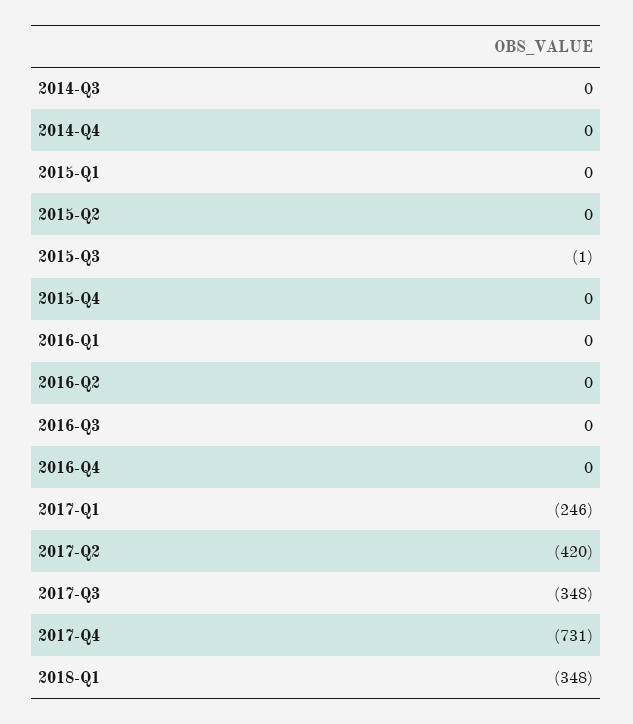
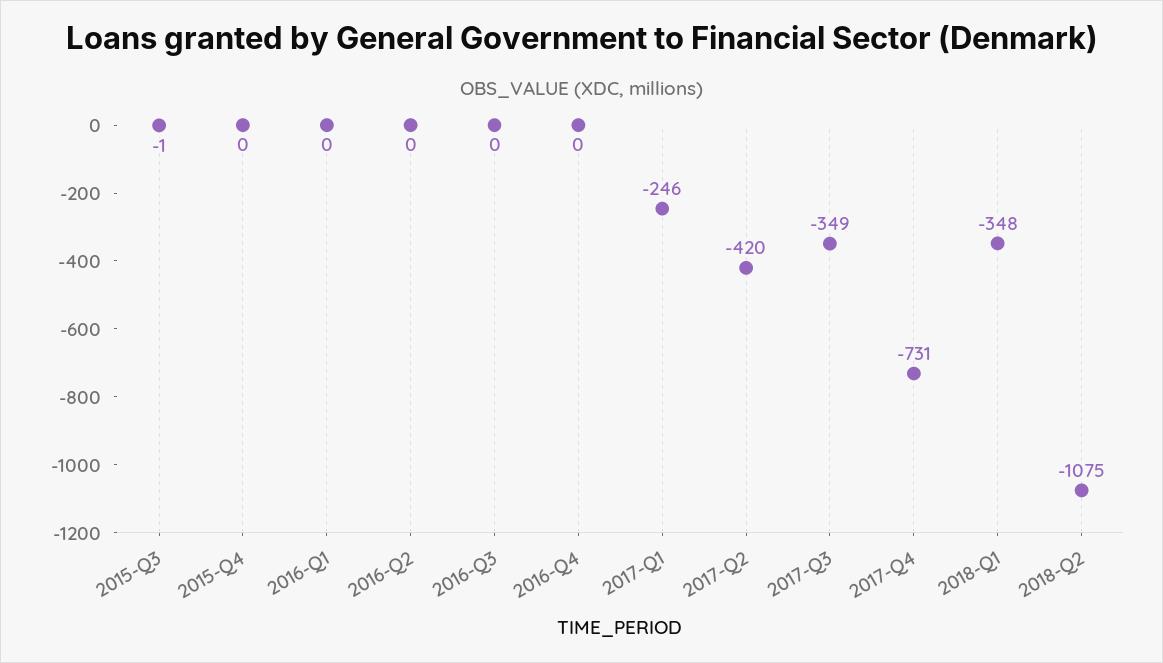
2014-Q3: 0 -> none
2014-Q4: 0 -> none
2015-Q1: 0 -> none
2015-Q2: 0 -> none
2017-Q3: -348 -> -349
2018-Q2: none -> -1075

